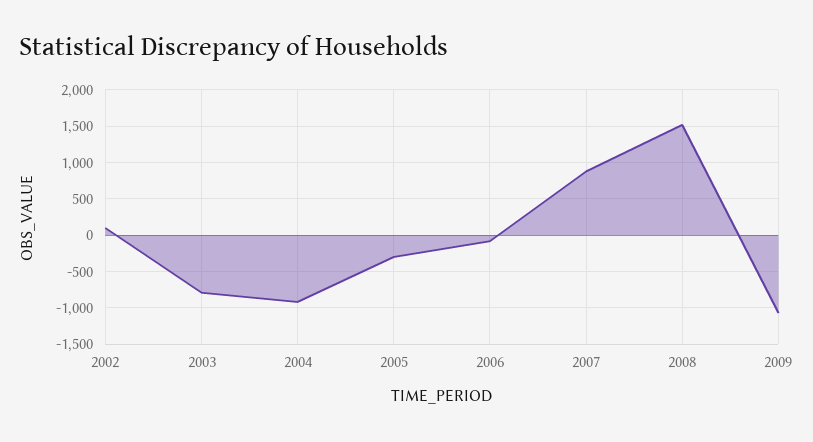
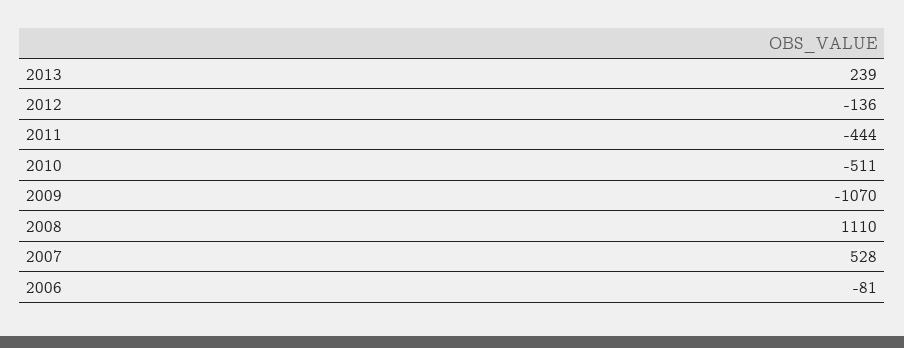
2002: 100 -> none
2003: -800 -> none
2004: -900 -> none
2005: -300 -> none
2007: 900 -> 528
2008: 1500 -> 1110
2013: none -> 239
2012: none -> -136
2011: none -> -444
2010: none -> -511

